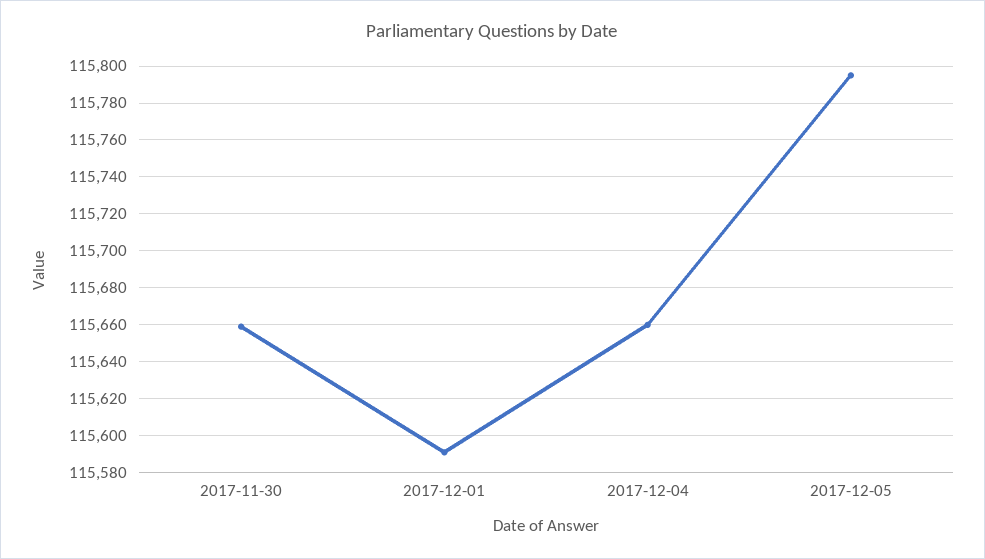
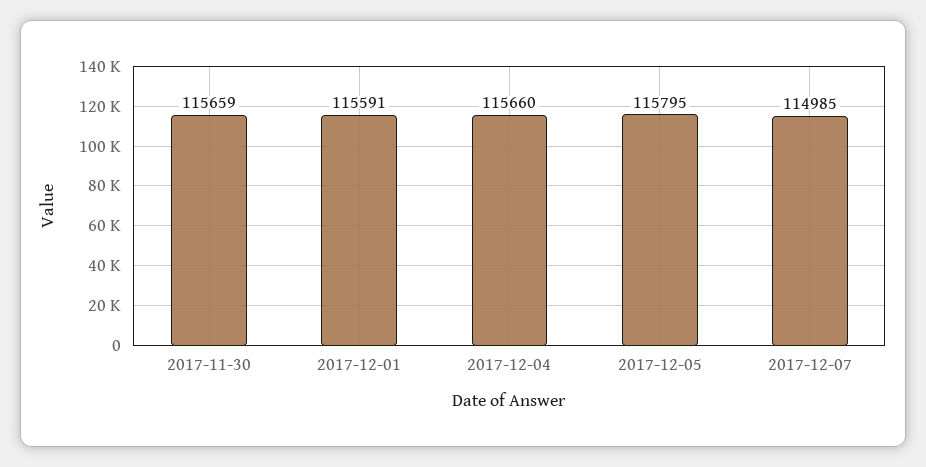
2017-12-07: none -> 114985

